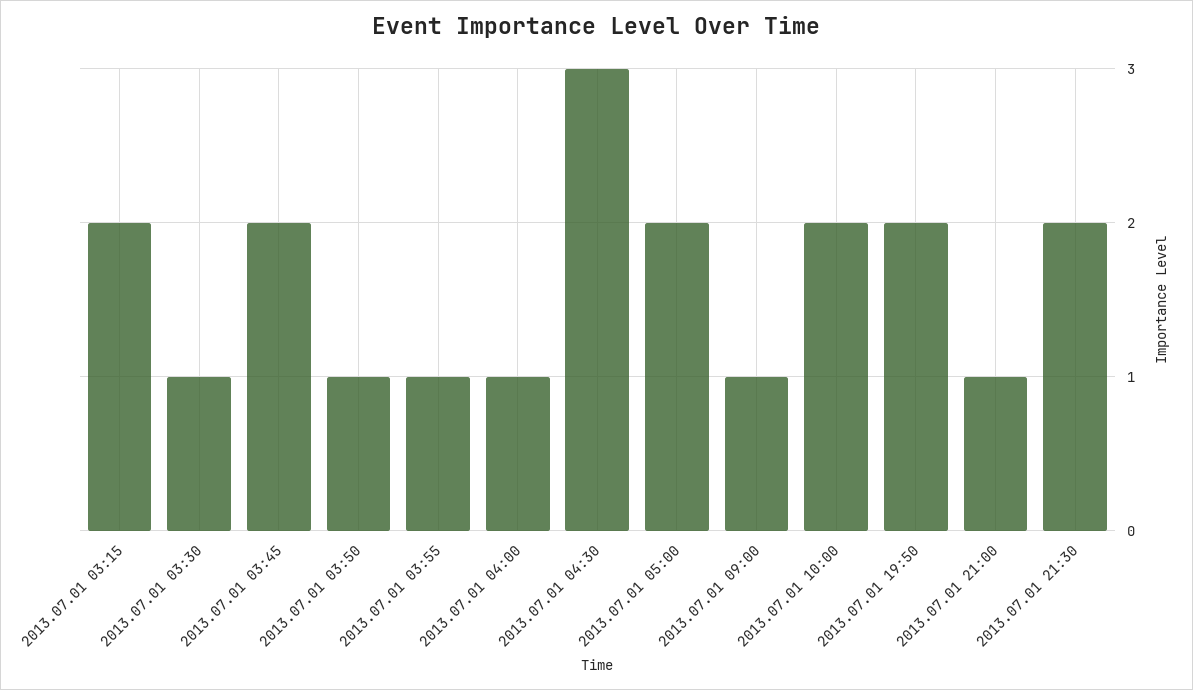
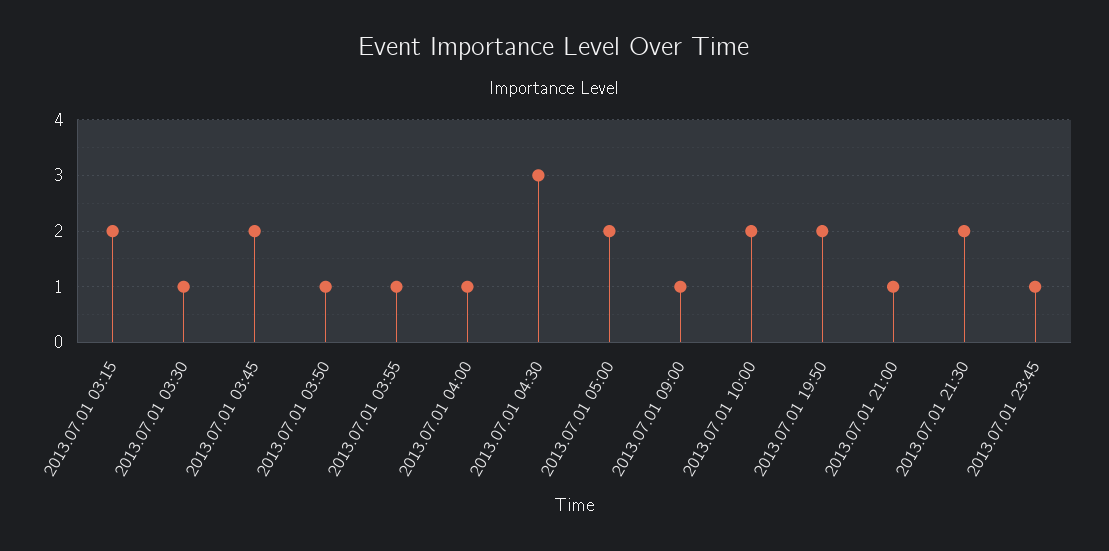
2013.07.01 23:45: none -> 1

